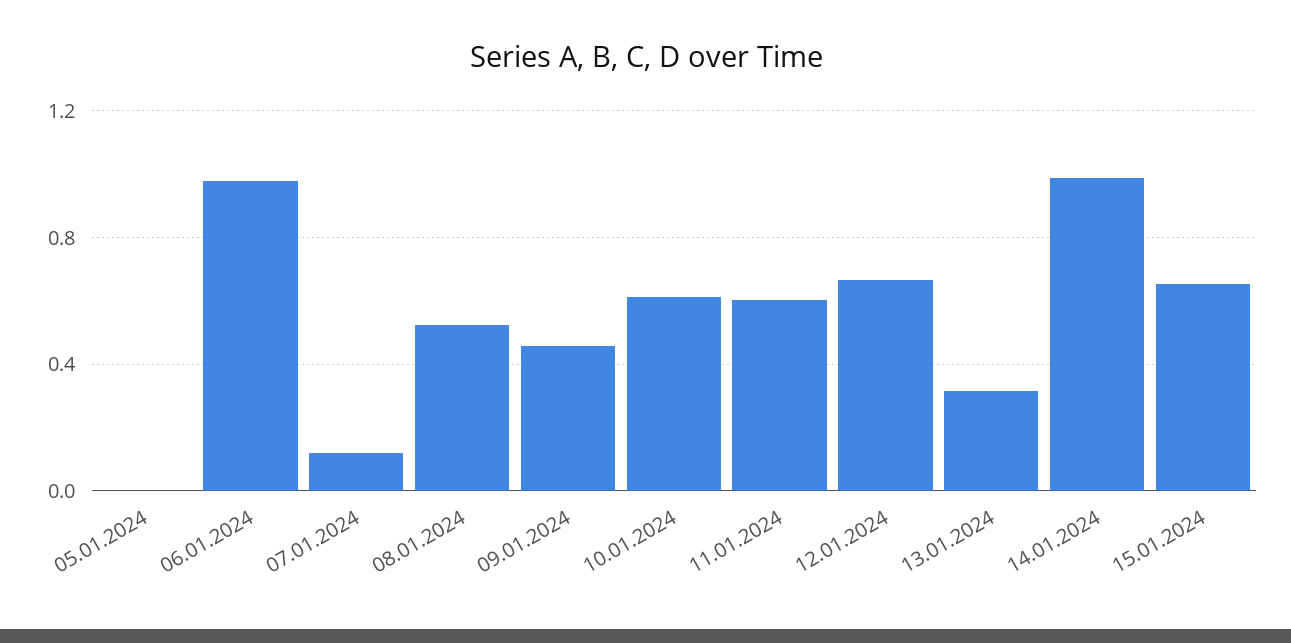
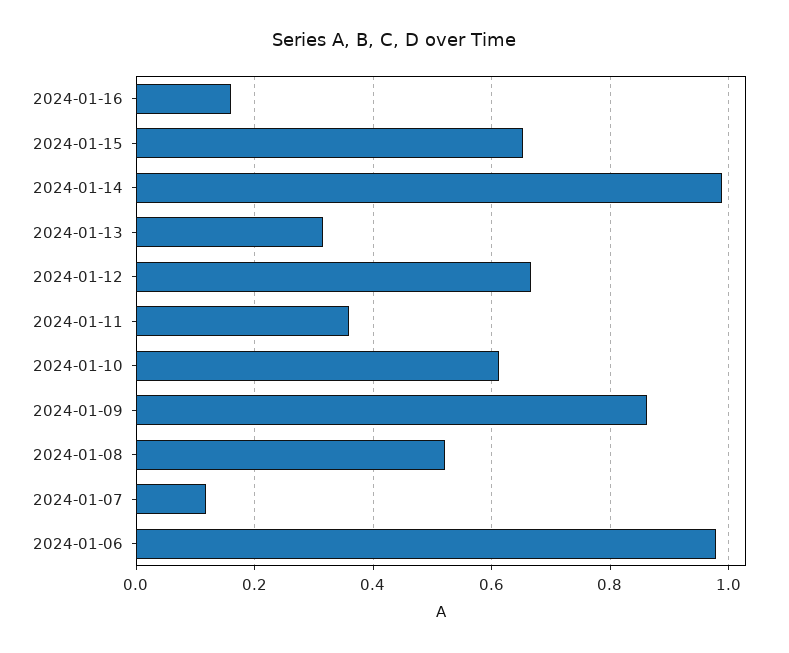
05.01.2024: 0 -> none
09.01.2024: 0.45 -> 0.86
11.01.2024: 0.6 -> 0.36
2024-01-16: none -> 0.16

